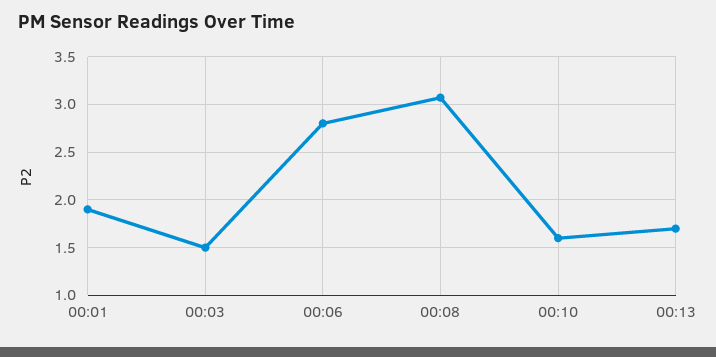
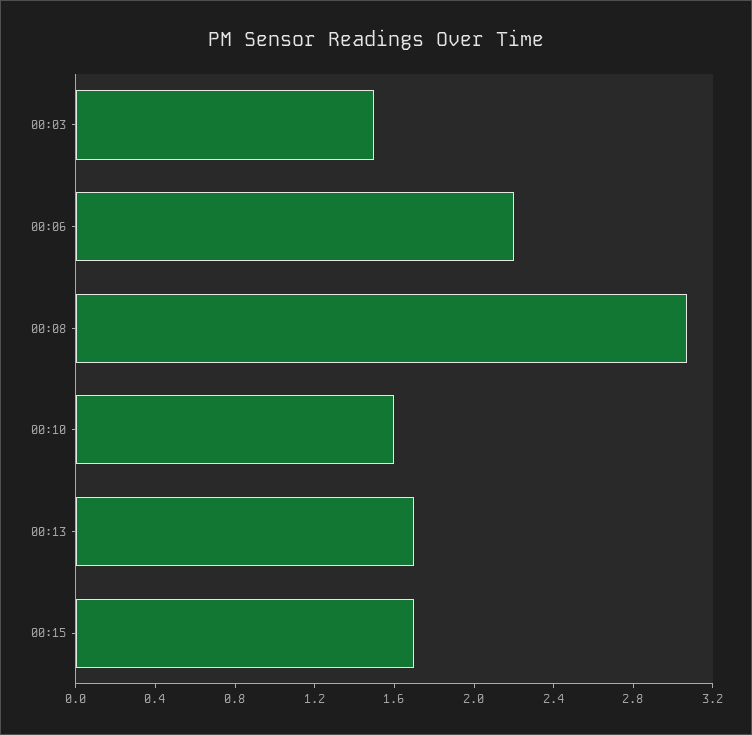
00:01: 1.9 -> none
00:06: 2.8 -> 2.2
00:15: none -> 1.7

